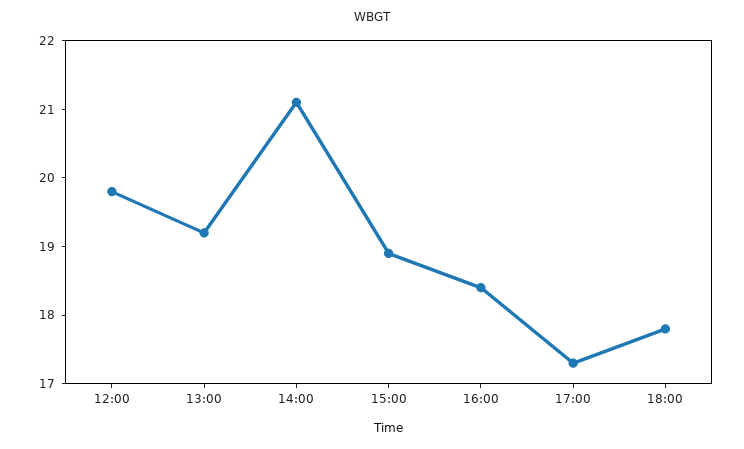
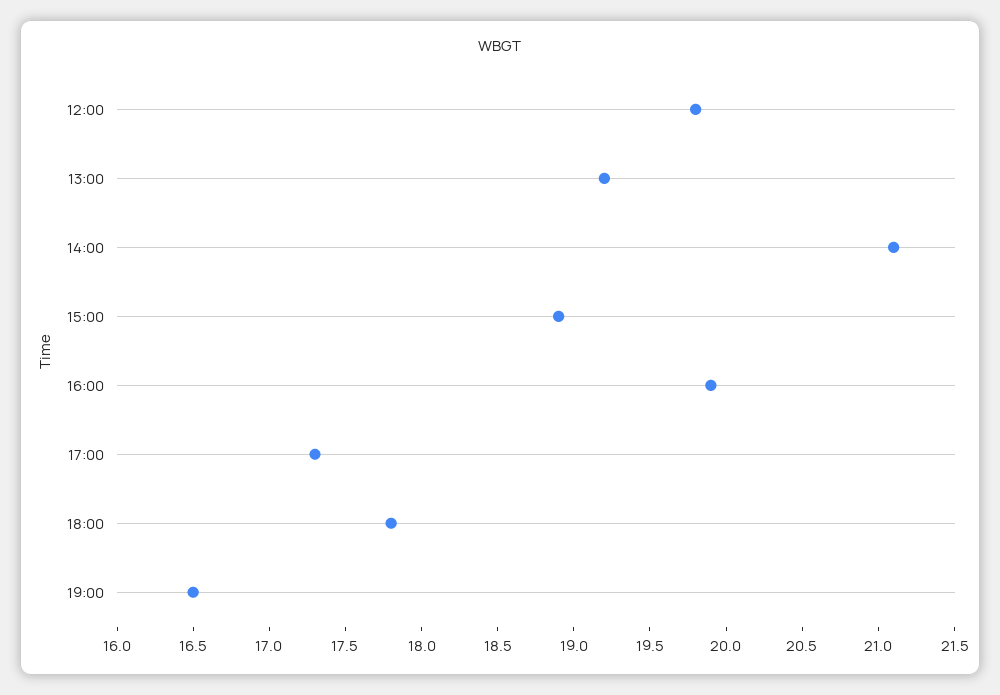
16:00: 18.5 -> 19.9
19:00: none -> 16.5

